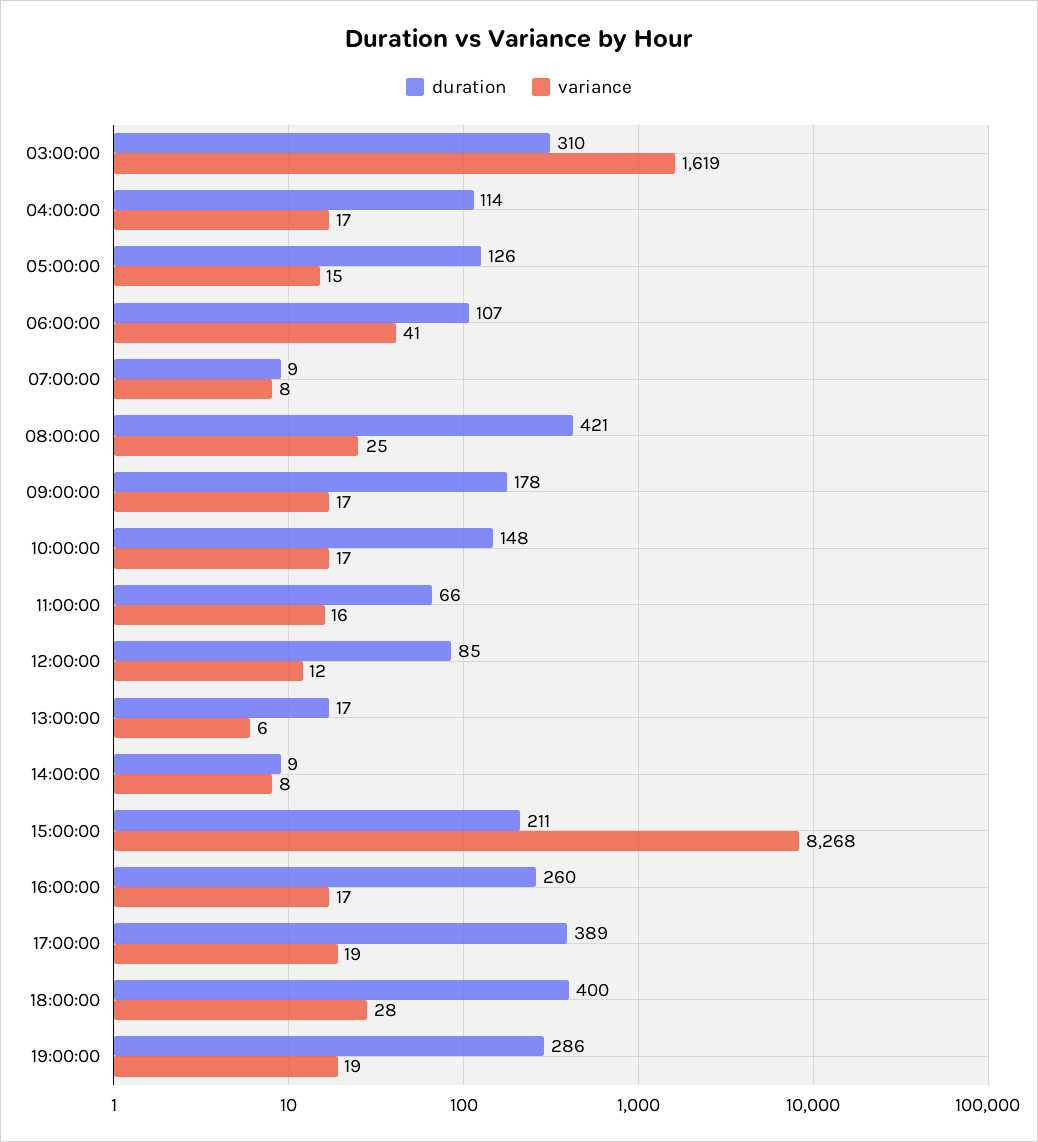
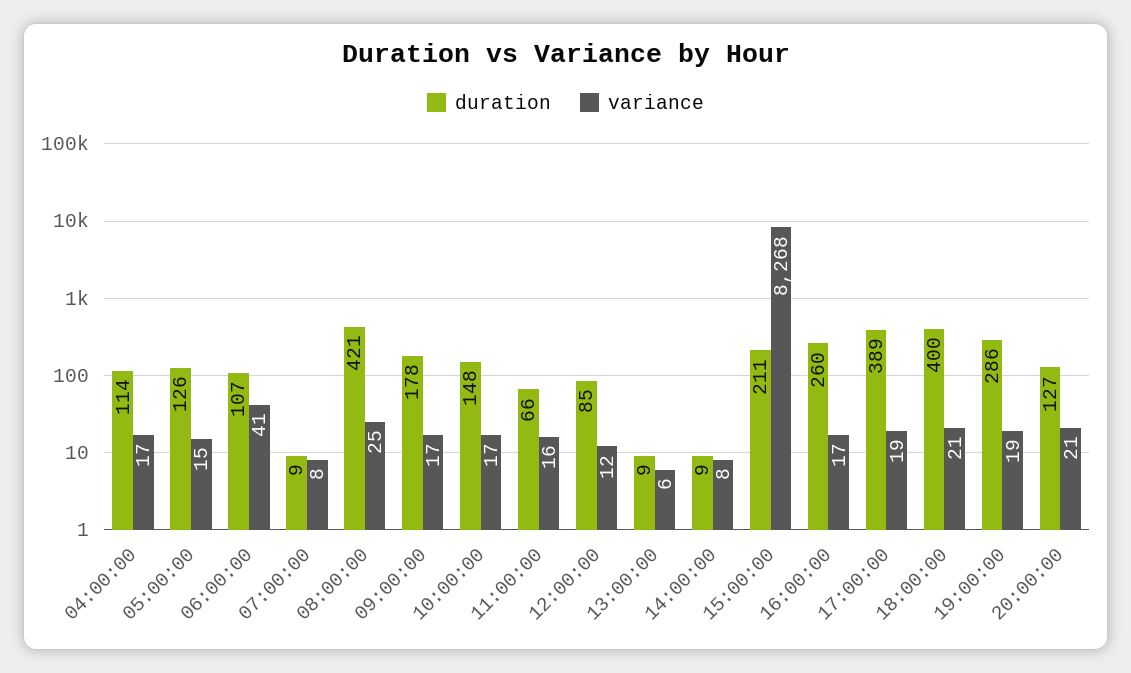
duration, 03:00:00: 310 -> none
variance, 03:00:00: 1619 -> none
duration, 13:00:00: 17 -> 9
variance, 18:00:00: 28 -> 21
duration, 20:00:00: none -> 127
variance, 20:00:00: none -> 21

